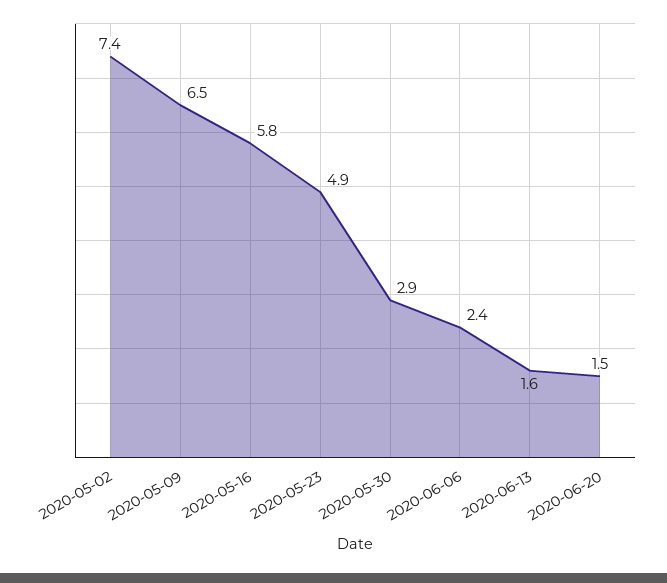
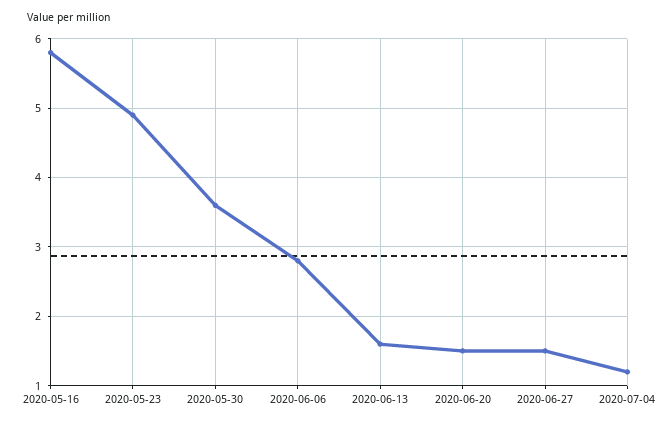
2020-05-02: 7.4 -> none
2020-05-09: 6.5 -> none
2020-05-30: 2.9 -> 3.6
2020-06-06: 2.4 -> 2.8
2020-06-27: none -> 1.5
2020-07-04: none -> 1.2

